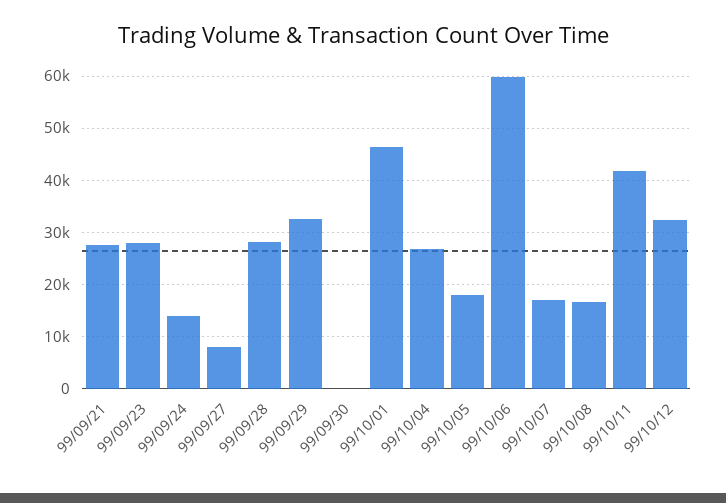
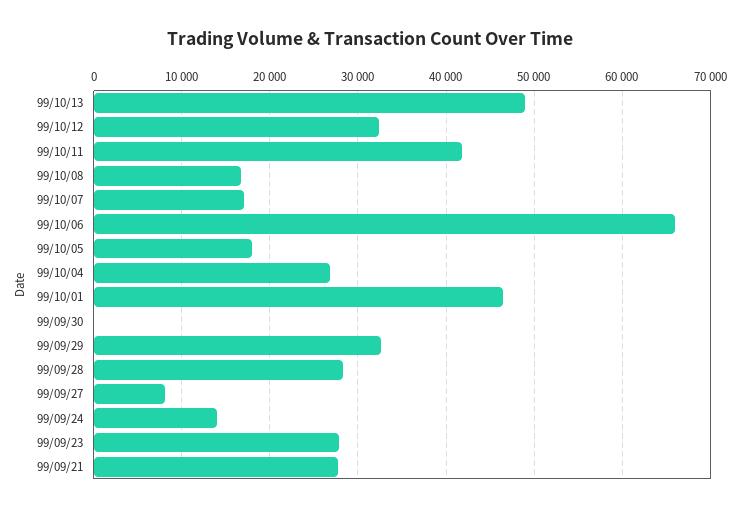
99/10/06: 60000 -> 66000
99/10/13: none -> 49000

